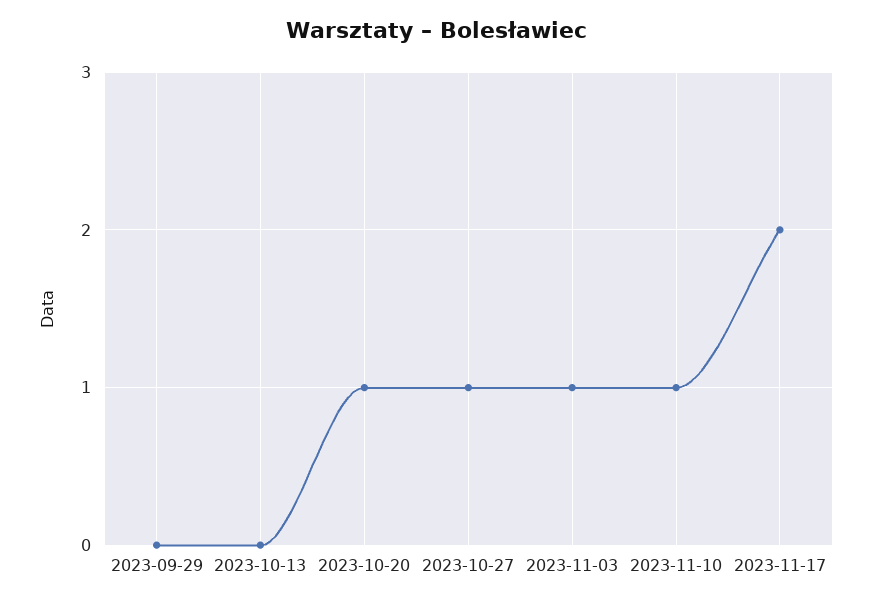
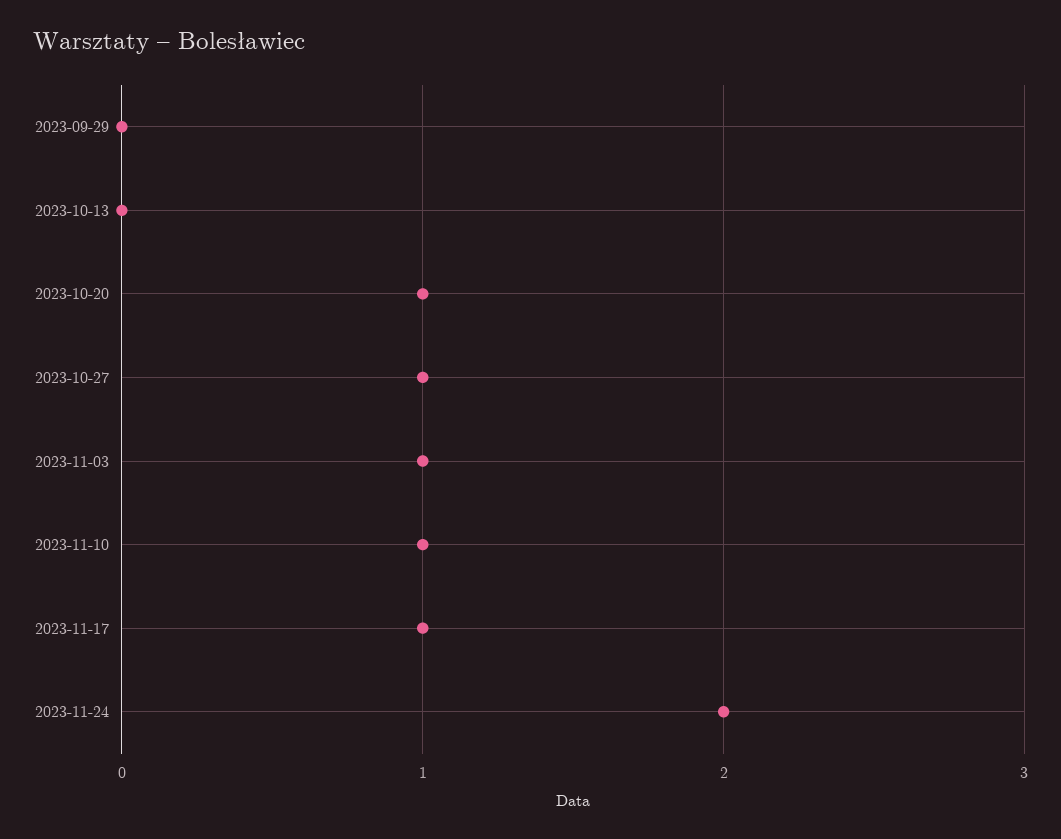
2023-11-17: 2 -> 1
2023-11-24: none -> 2

